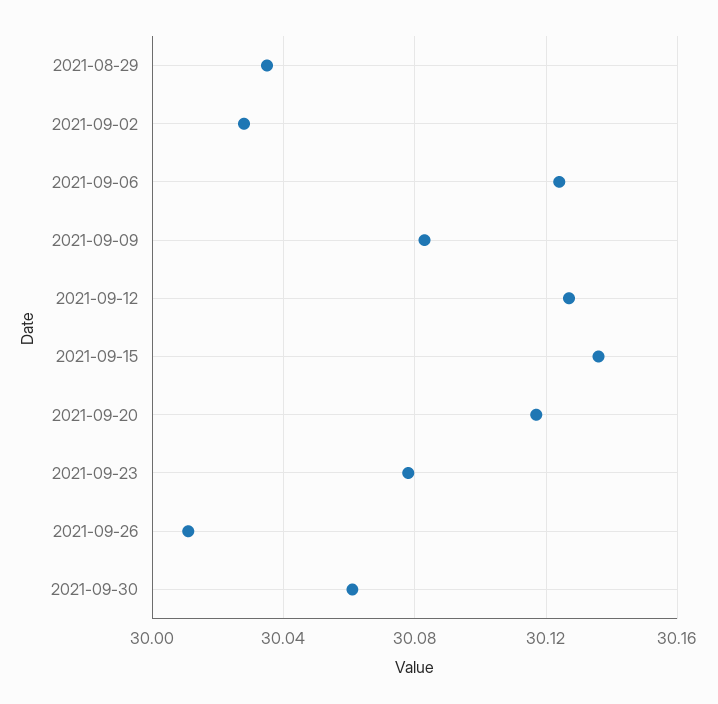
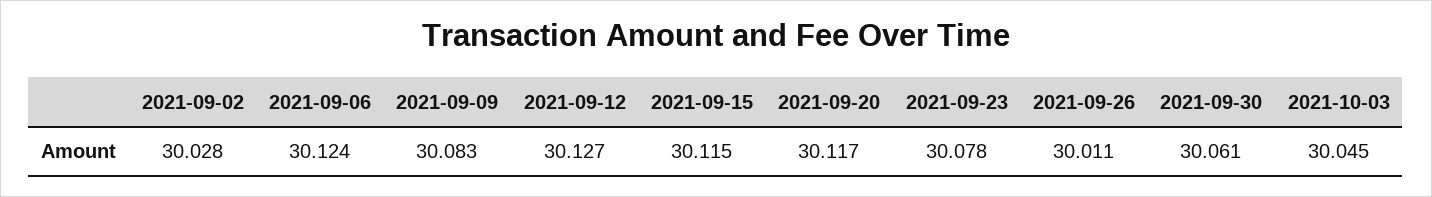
2021-08-29: 30.035 -> none
2021-09-15: 30.135 -> 30.115
2021-10-03: none -> 30.045

